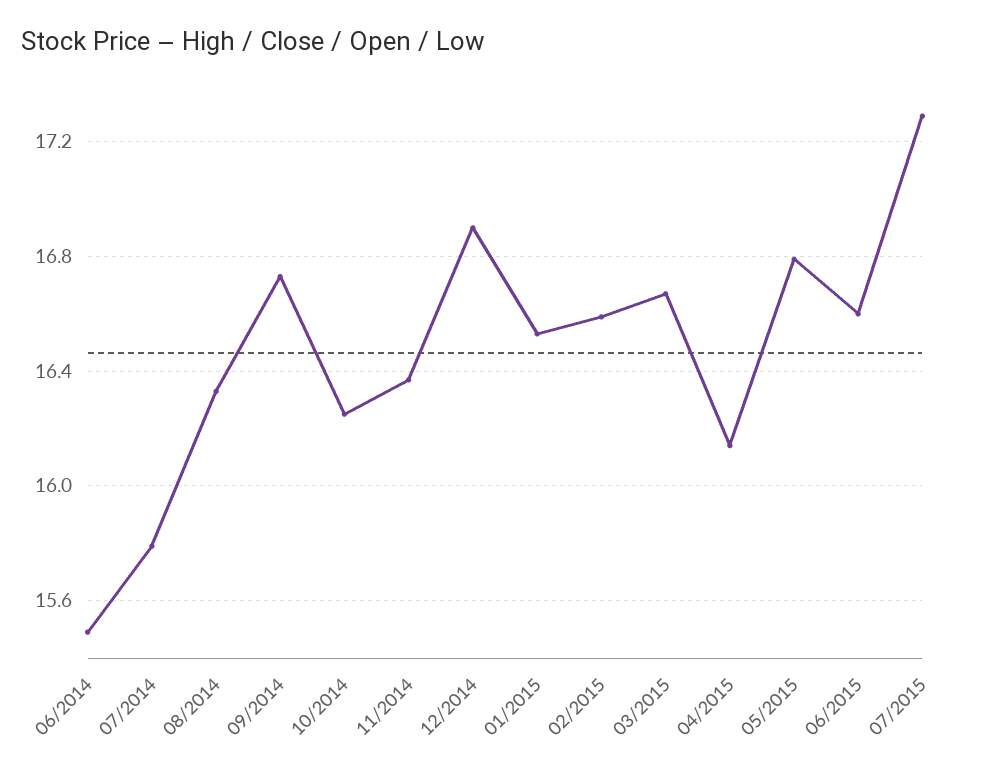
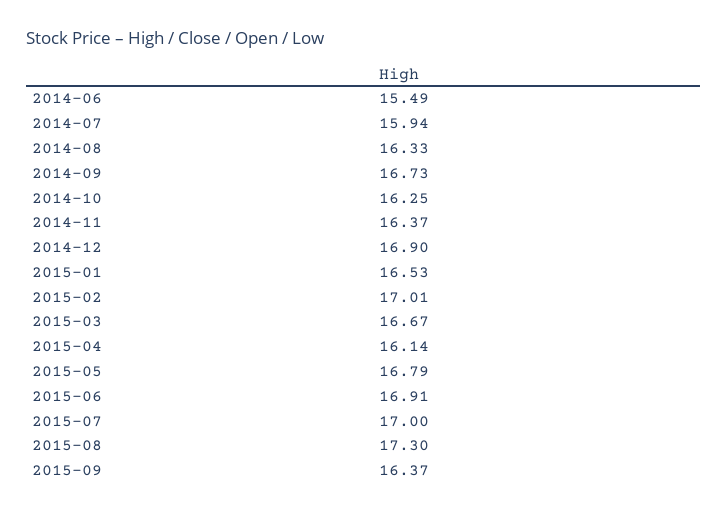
07/2014: 15.8 -> 15.94
02/2015: 16.6 -> 17.01
06/2015: 16.6 -> 16.91
07/2015: 17.3 -> 17
2015-08: none -> 17.3
2015-09: none -> 16.37

